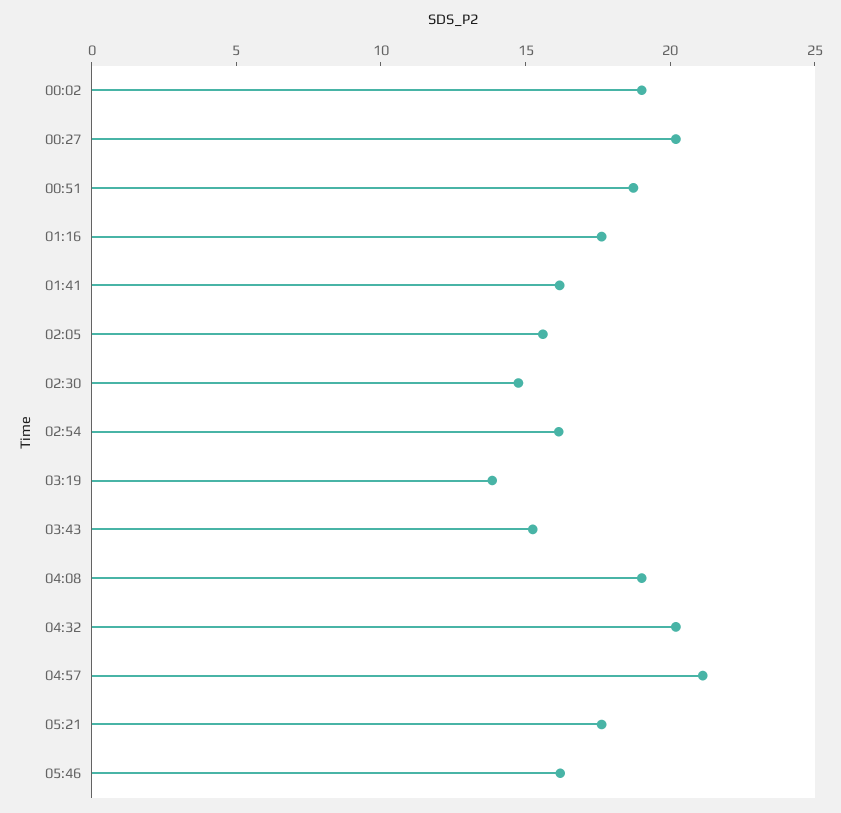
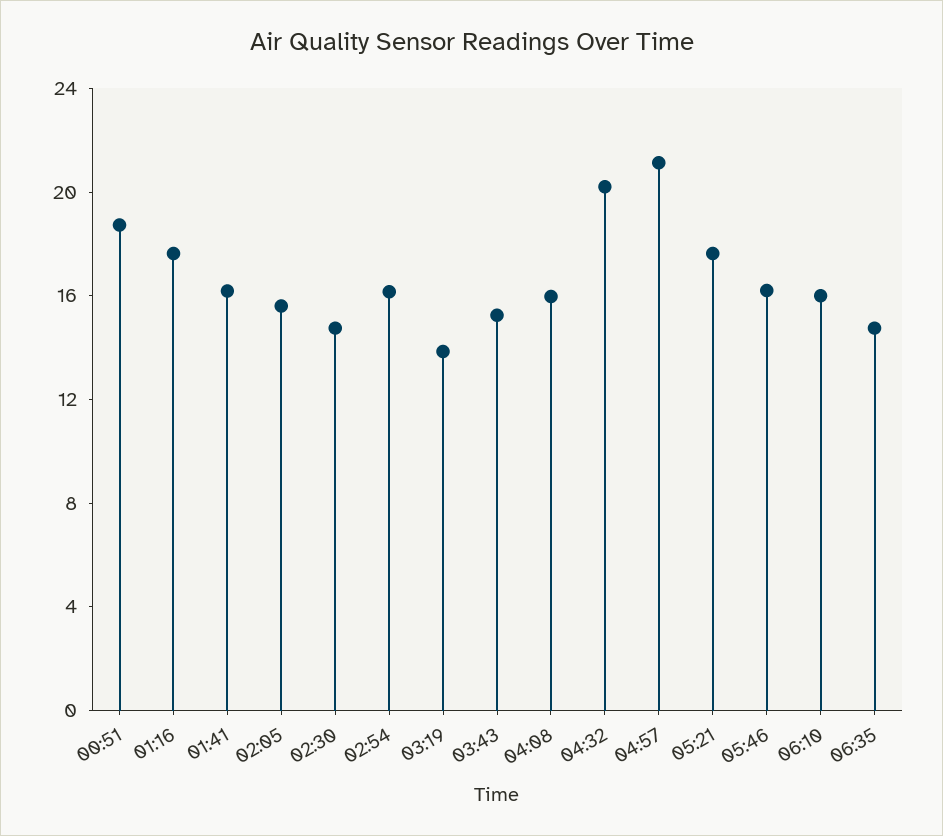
00:02: 19 -> none
00:27: 20 -> none
04:08: 19 -> 16
06:10: none -> 16
06:35: none -> 15

